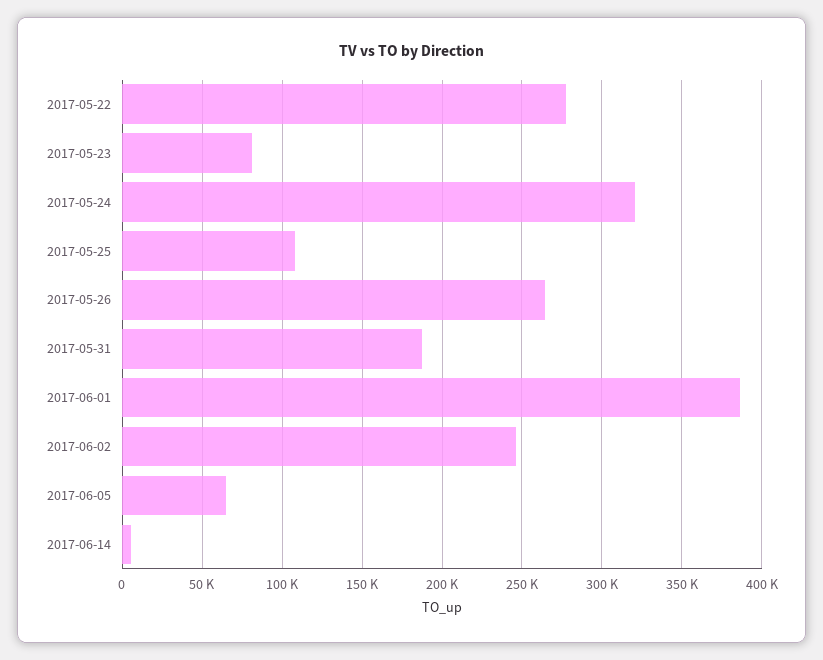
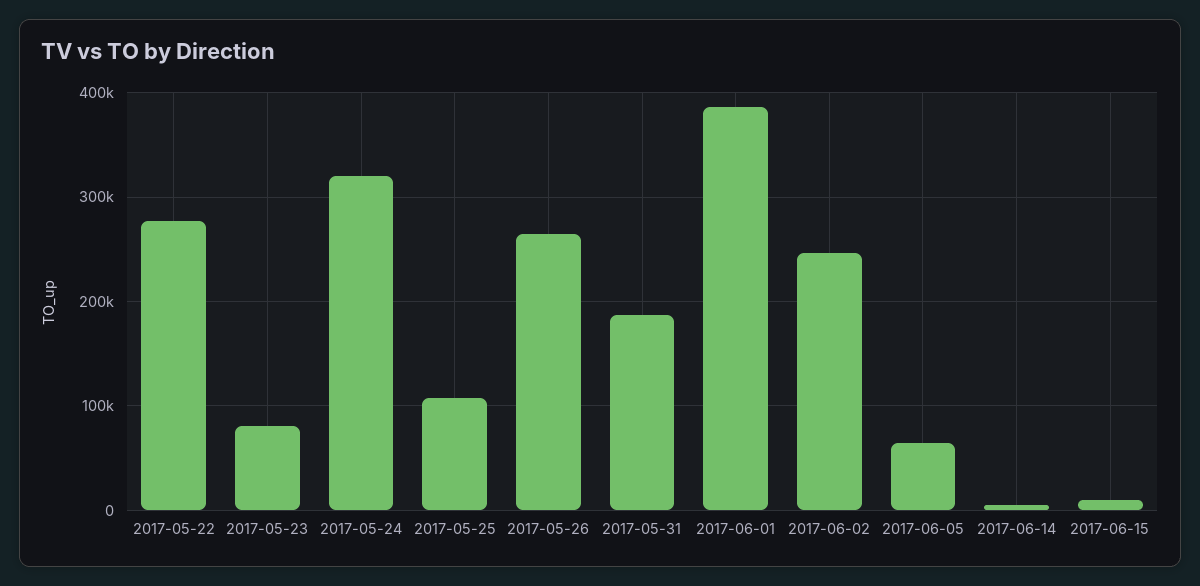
2017-06-15: none -> 10000

